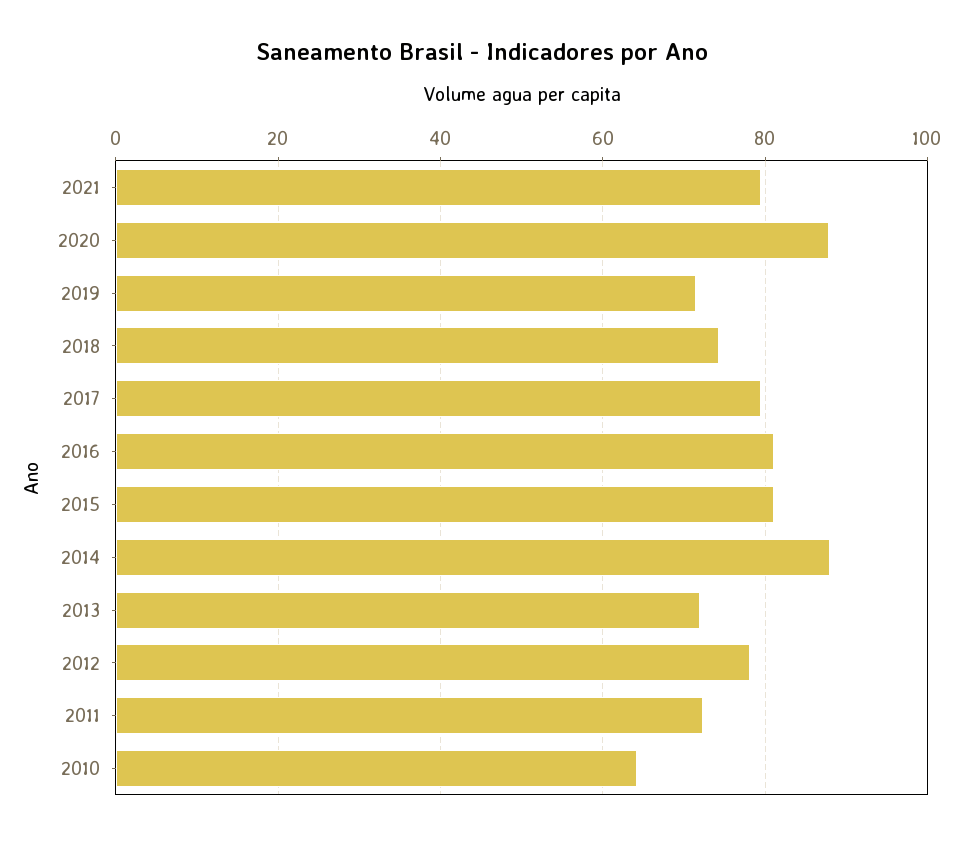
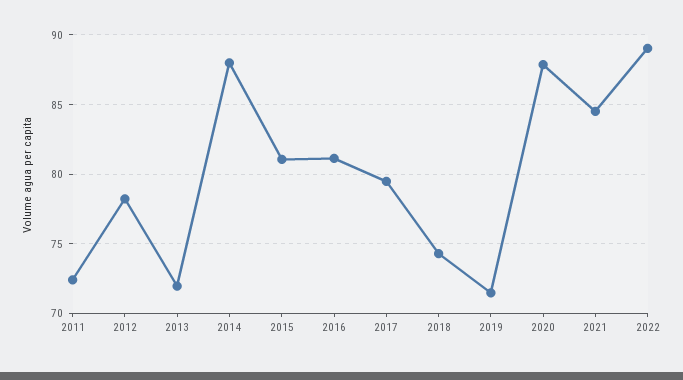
2021: 80 -> 84.5
2010: 64 -> none
2022: none -> 89

